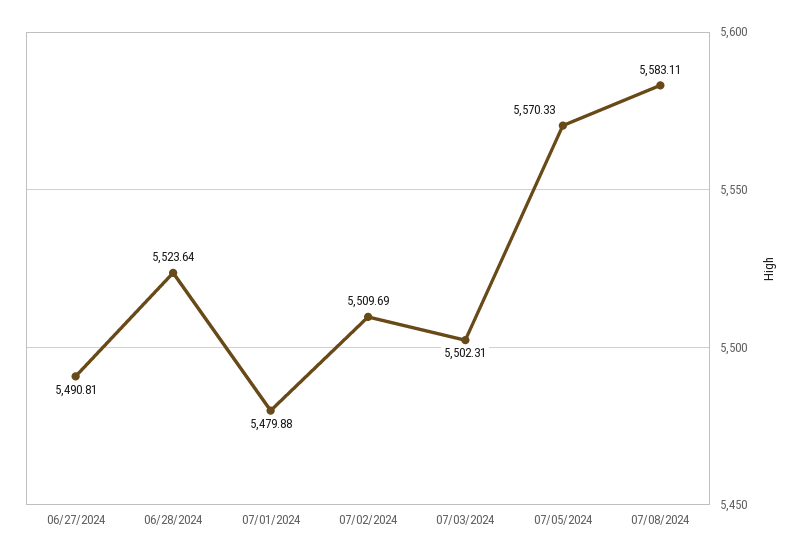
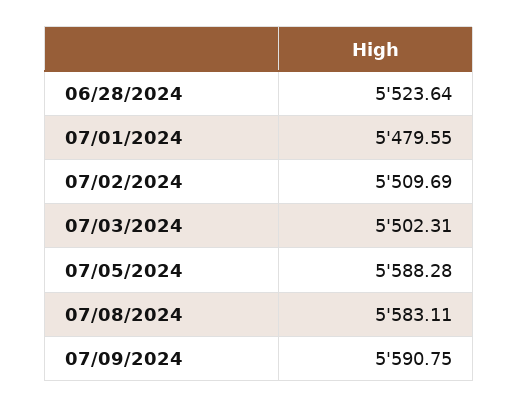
06/27/2024: 5490.81 -> none
07/01/2024: 5479.88 -> 5479.55
07/05/2024: 5570.33 -> 5588.28
07/09/2024: none -> 5590.75

